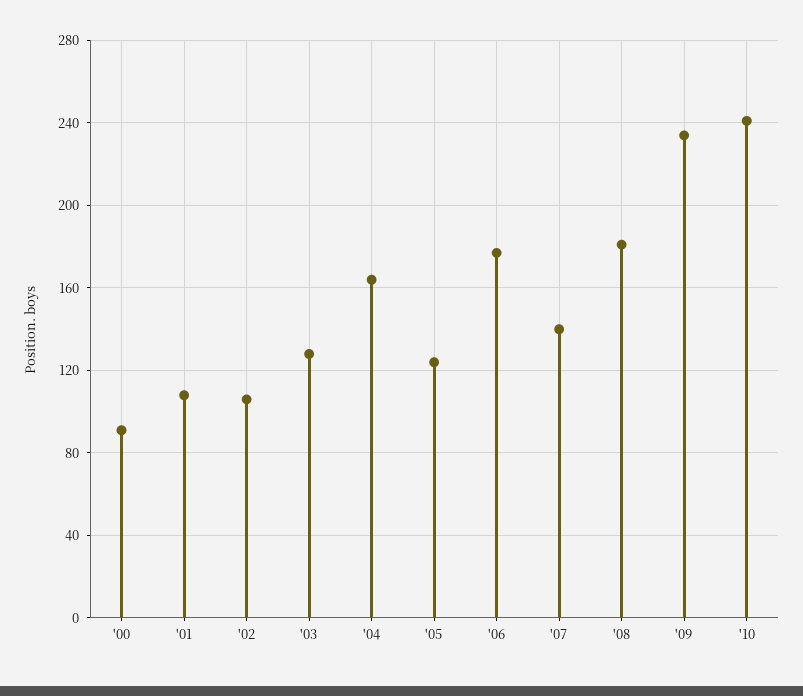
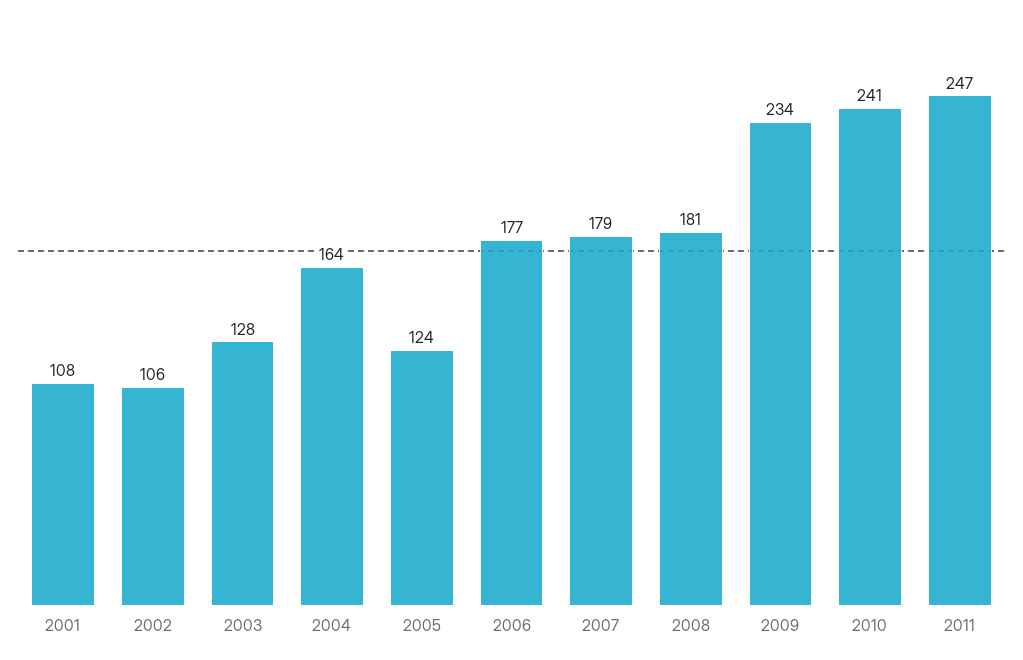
'00: 90 -> none
'07: 140 -> 179
2011: none -> 247

